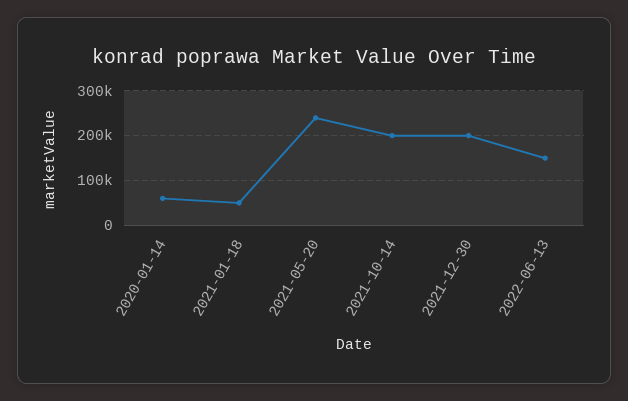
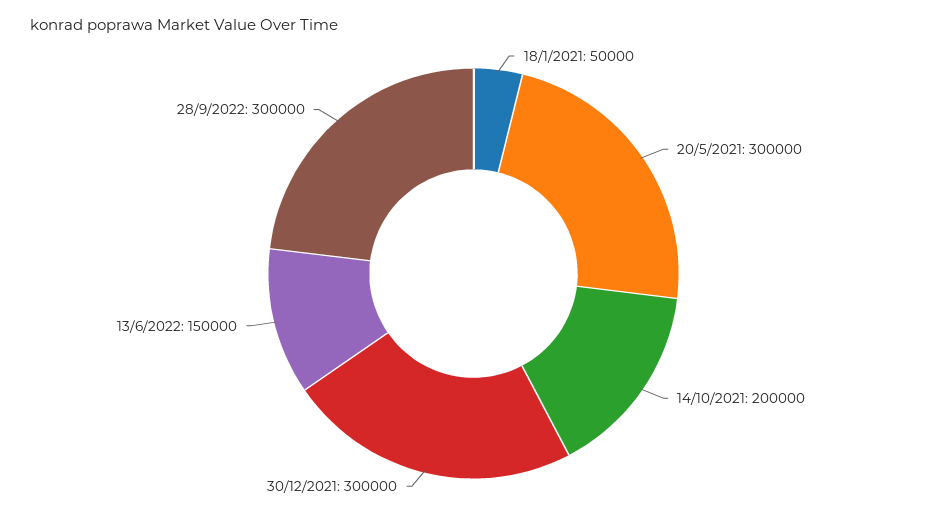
2020-01-14: 60000 -> none
2021-05-20: 240000 -> 300000
2021-12-30: 200000 -> 300000
28/9/2022: none -> 300000

